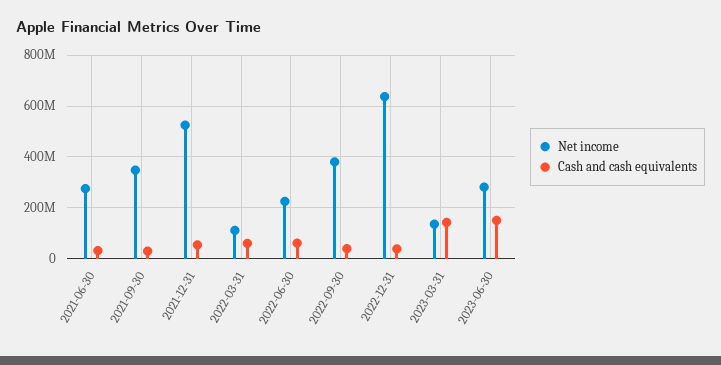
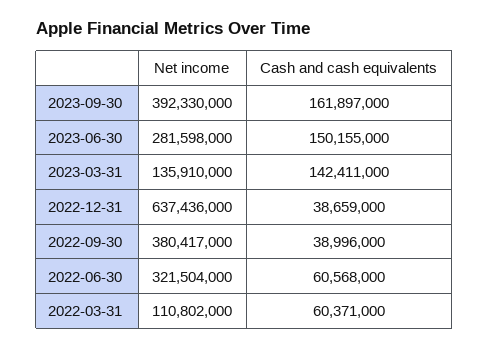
Net income, 2021-06-30: 275000000 -> none
Cash and cash equivalents, 2021-06-30: 25000000 -> none
Net income, 2021-09-30: 350000000 -> none
Cash and cash equivalents, 2021-09-30: 25000000 -> none
Net income, 2021-12-31: 525000000 -> none
Cash and cash equivalents, 2021-12-31: 50000000 -> none
Net income, 2022-06-30: 225000000 -> 321504000
Net income, 2023-09-30: none -> 392330000
Cash and cash equivalents, 2023-09-30: none -> 161897000

